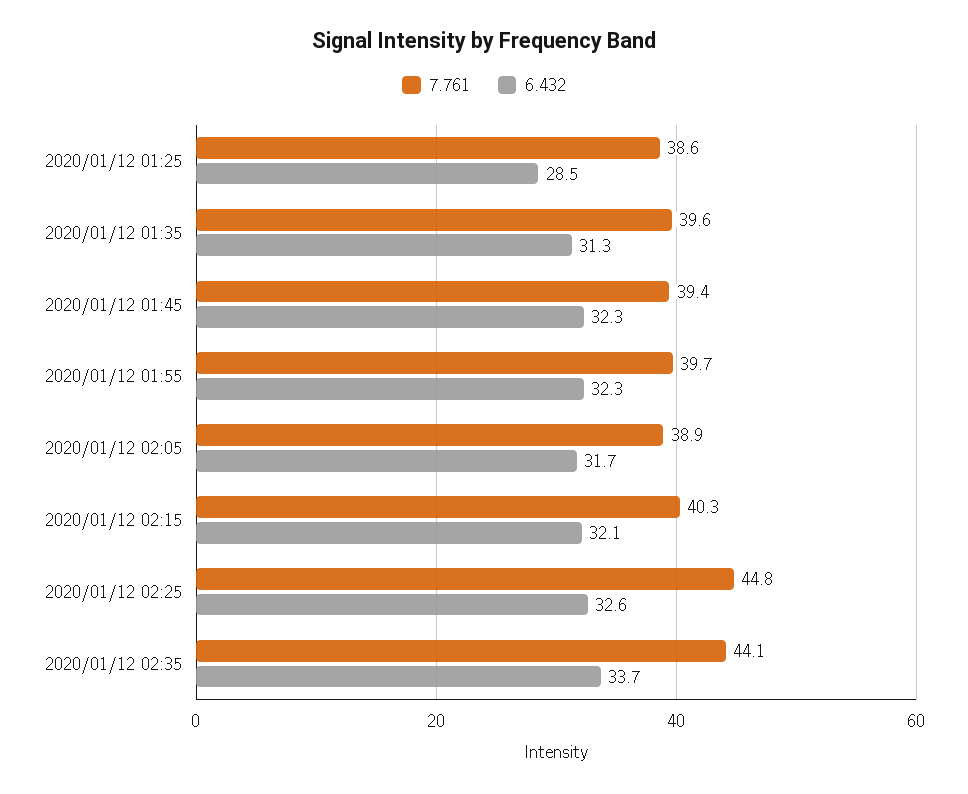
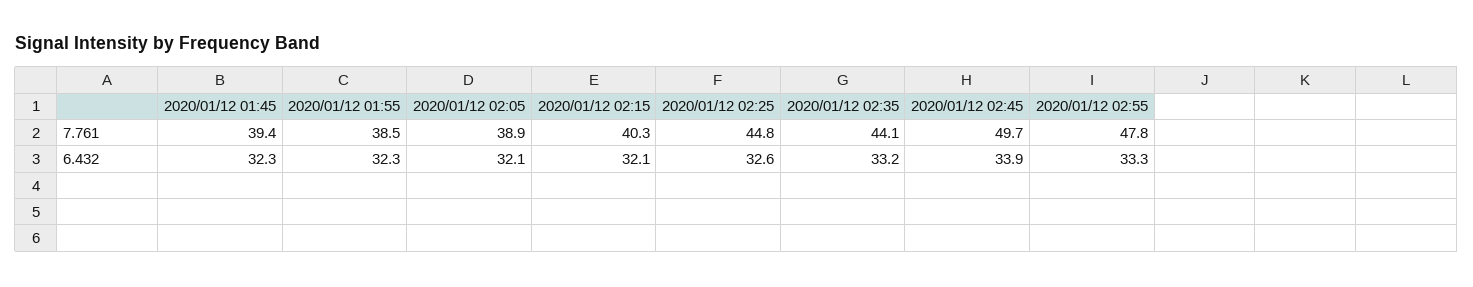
7.761, 2020/01/12 01:25: 38.6 -> none
6.432, 2020/01/12 01:25: 28.5 -> none
7.761, 2020/01/12 01:35: 39.6 -> none
6.432, 2020/01/12 01:35: 31.3 -> none
7.761, 2020/01/12 01:55: 39.7 -> 38.5
6.432, 2020/01/12 02:05: 31.7 -> 32.1
6.432, 2020/01/12 02:35: 33.7 -> 33.2
7.761, 2020/01/12 02:45: none -> 49.7
7.761, 2020/01/12 02:55: none -> 47.8
6.432, 2020/01/12 02:45: none -> 33.9
6.432, 2020/01/12 02:55: none -> 33.3

